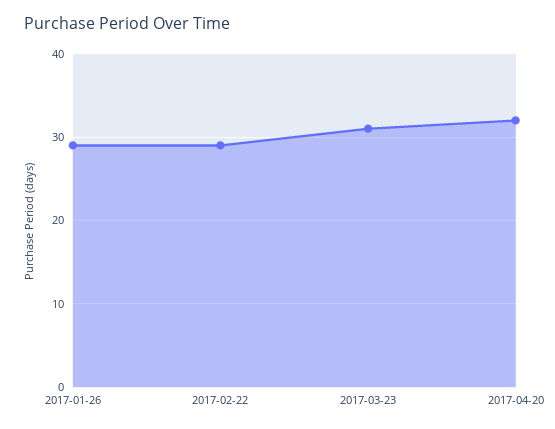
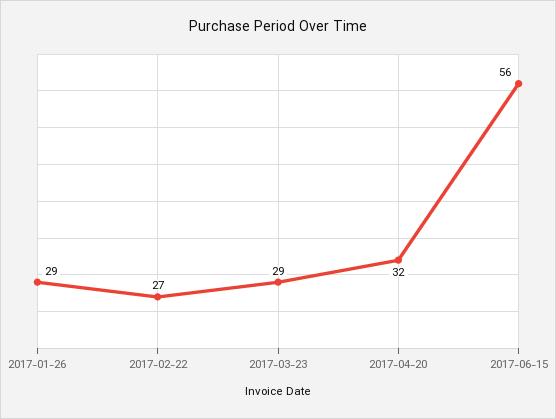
2017-02-22: 29 -> 27
2017-03-23: 31 -> 29
2017-06-15: none -> 56

